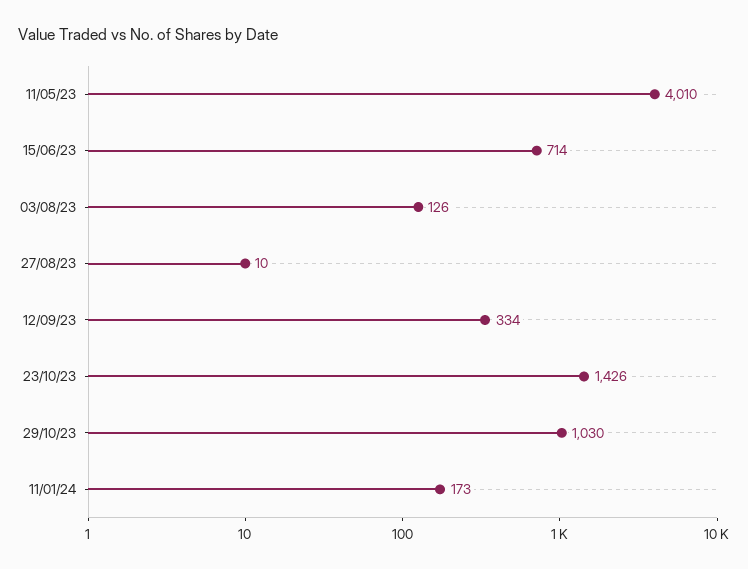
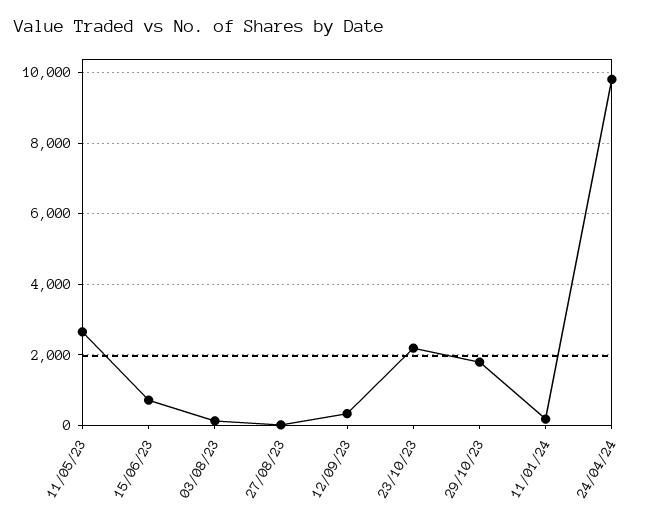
11/05/23: 4010 -> 2600
23/10/23: 1426 -> 2200
29/10/23: 1030 -> 1800
24/04/24: none -> 9800

